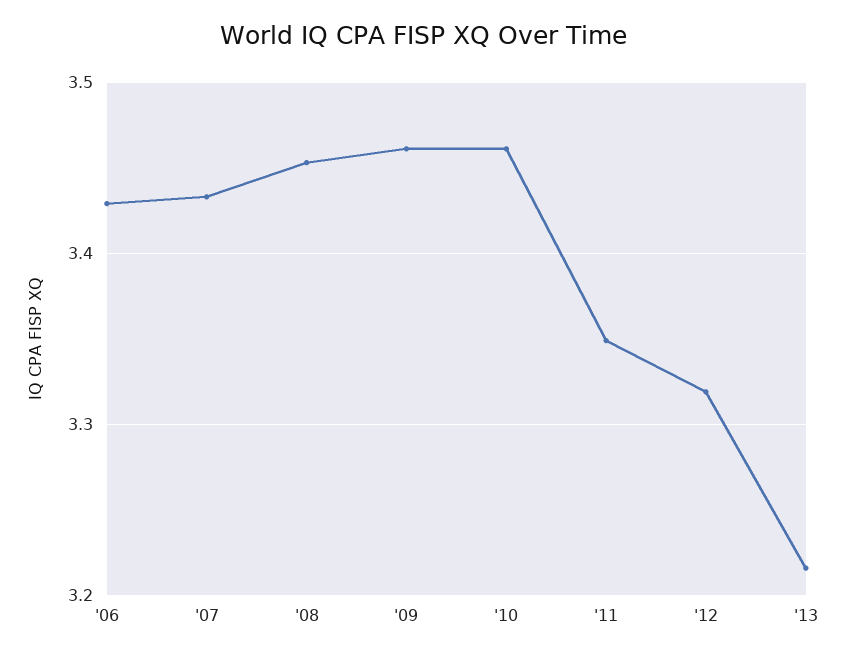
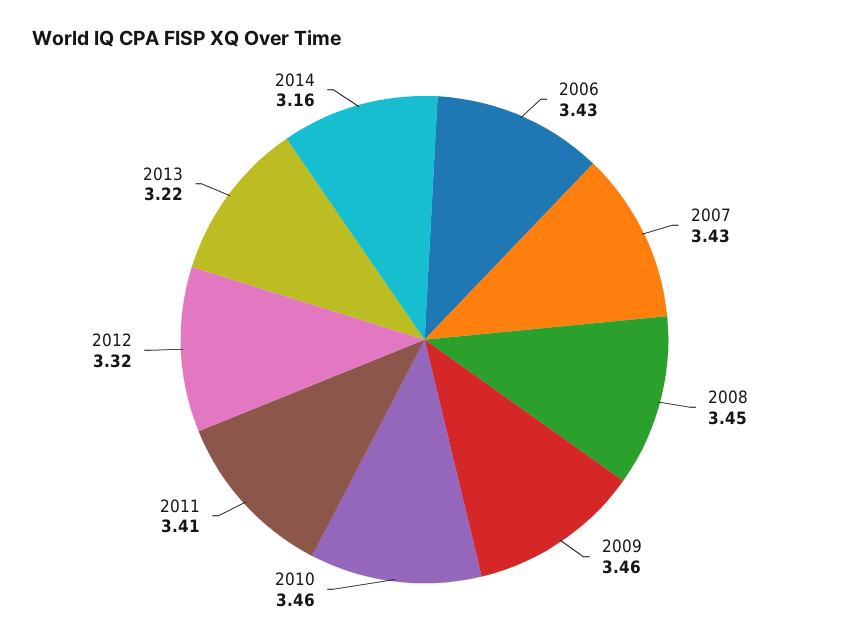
'11: 3.35 -> 3.41
2014: none -> 3.16

